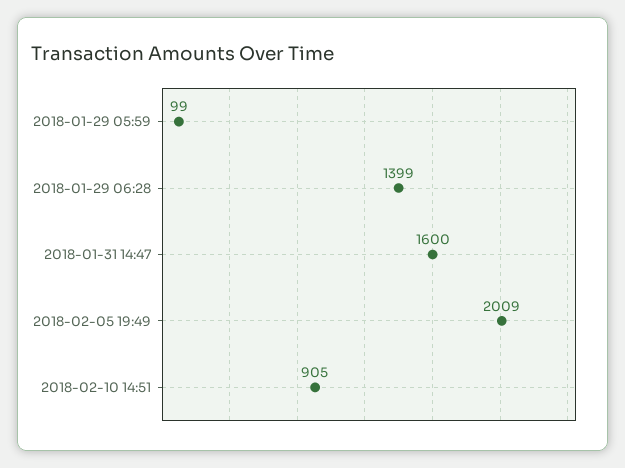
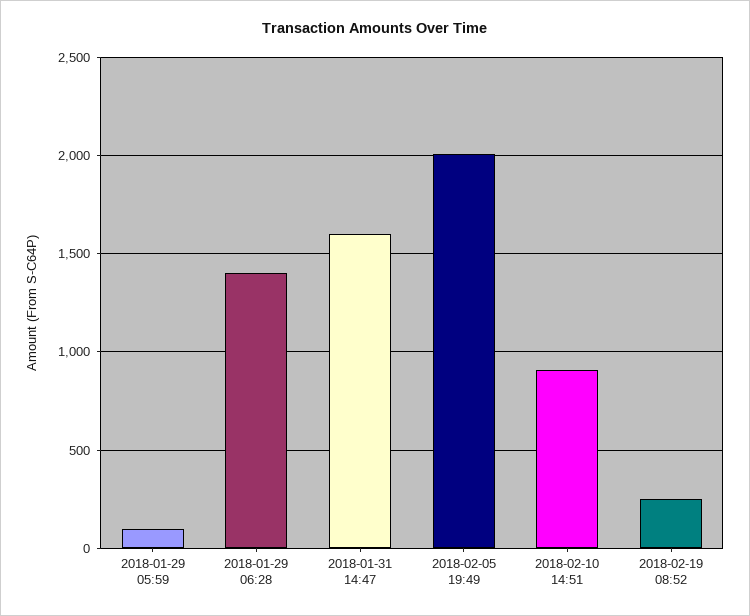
2018-02-19 08:52: none -> 250

